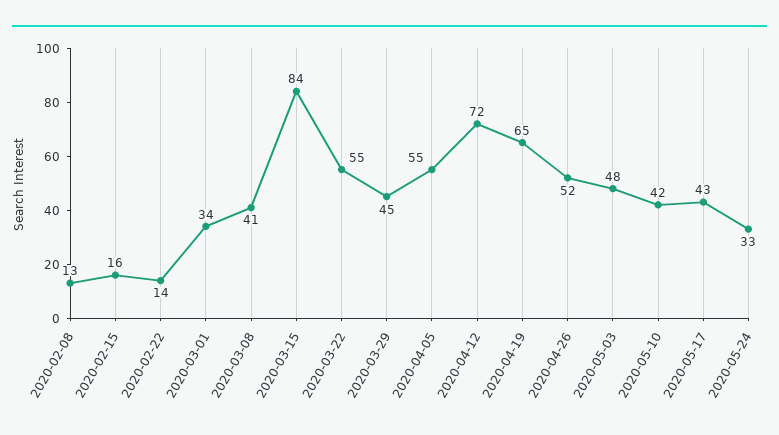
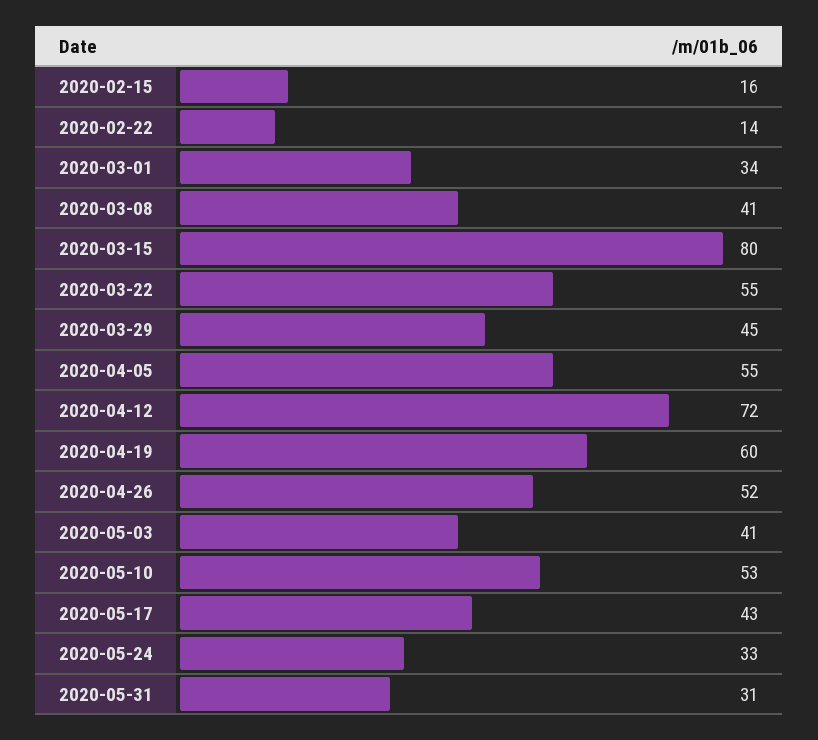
2020-02-08: 13 -> none
2020-03-15: 84 -> 80
2020-04-19: 65 -> 60
2020-05-03: 48 -> 41
2020-05-10: 42 -> 53
2020-05-31: none -> 31

